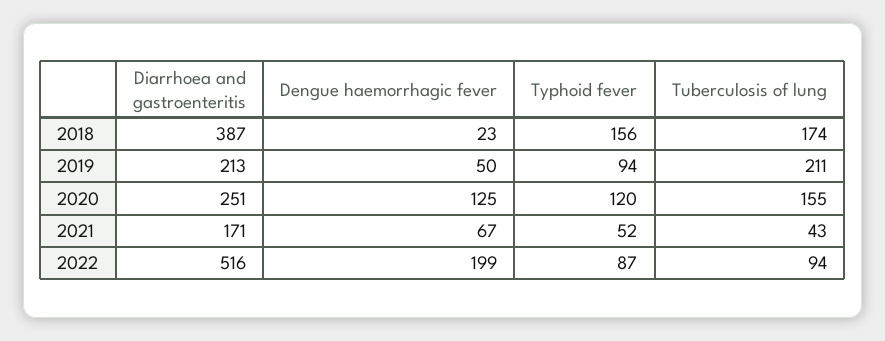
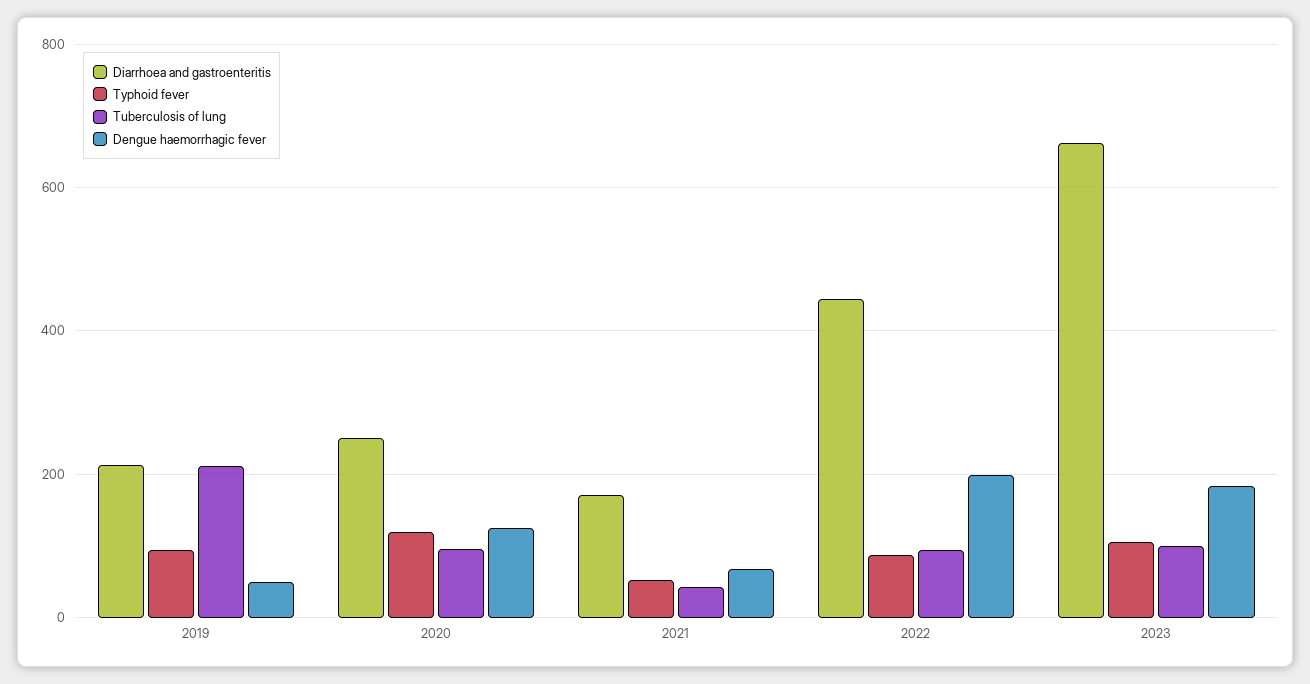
Diarrhoea and gastroenteritis, 2018: 387 -> none
Dengue haemorrhagic fever, 2018: 23 -> none
Typhoid fever, 2018: 156 -> none
Tuberculosis of lung, 2018: 174 -> none
Tuberculosis of lung, 2020: 155 -> 100
Diarrhoea and gastroenteritis, 2022: 516 -> 440
Diarrhoea and gastroenteritis, 2023: none -> 660
Typhoid fever, 2023: none -> 100
Tuberculosis of lung, 2023: none -> 100
Dengue haemorrhagic fever, 2023: none -> 180

